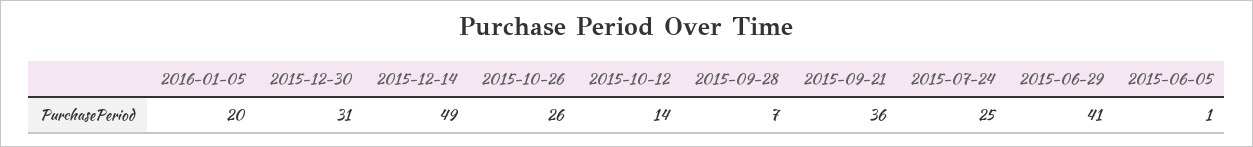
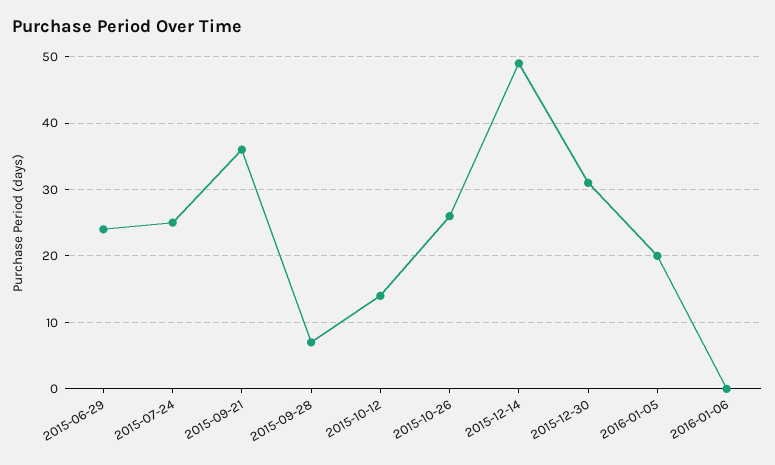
2015-06-29: 41 -> 24
2015-06-05: 1 -> none
2016-01-06: none -> 0

